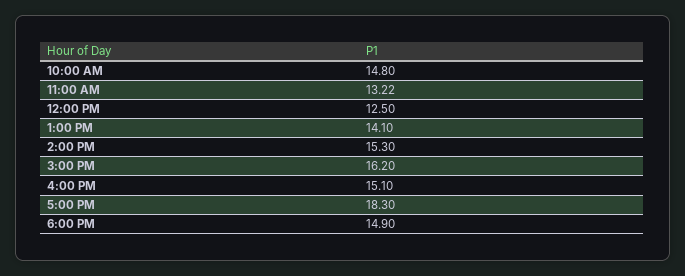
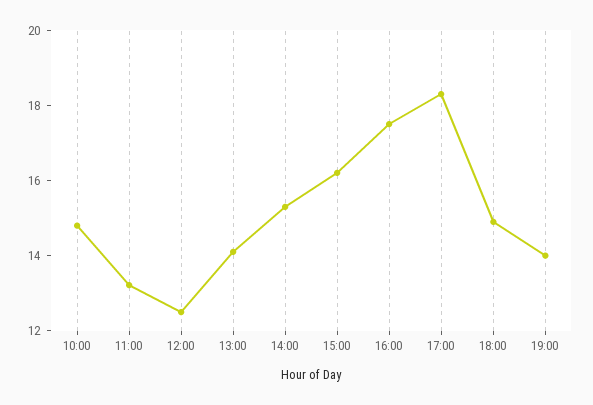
4:00 PM: 15.1 -> 17.5
19:00: none -> 14

